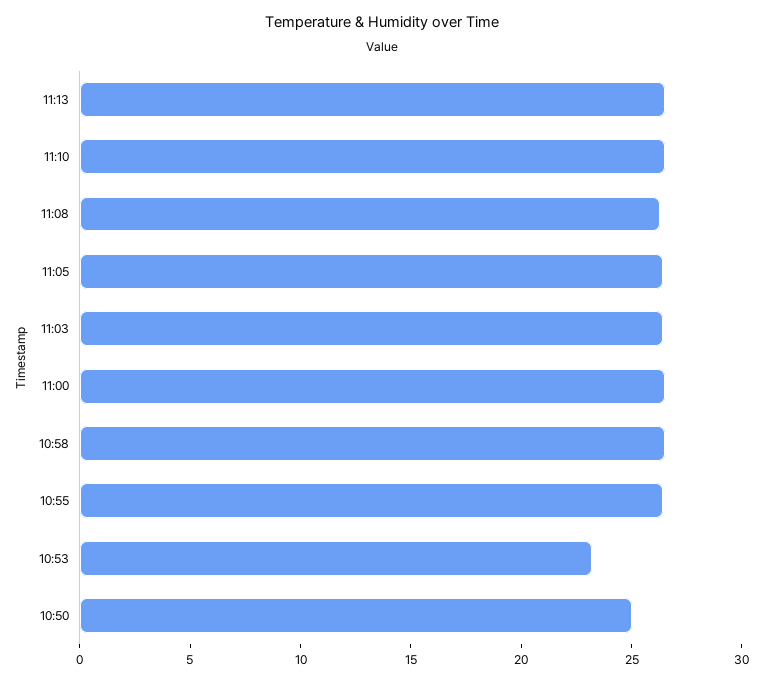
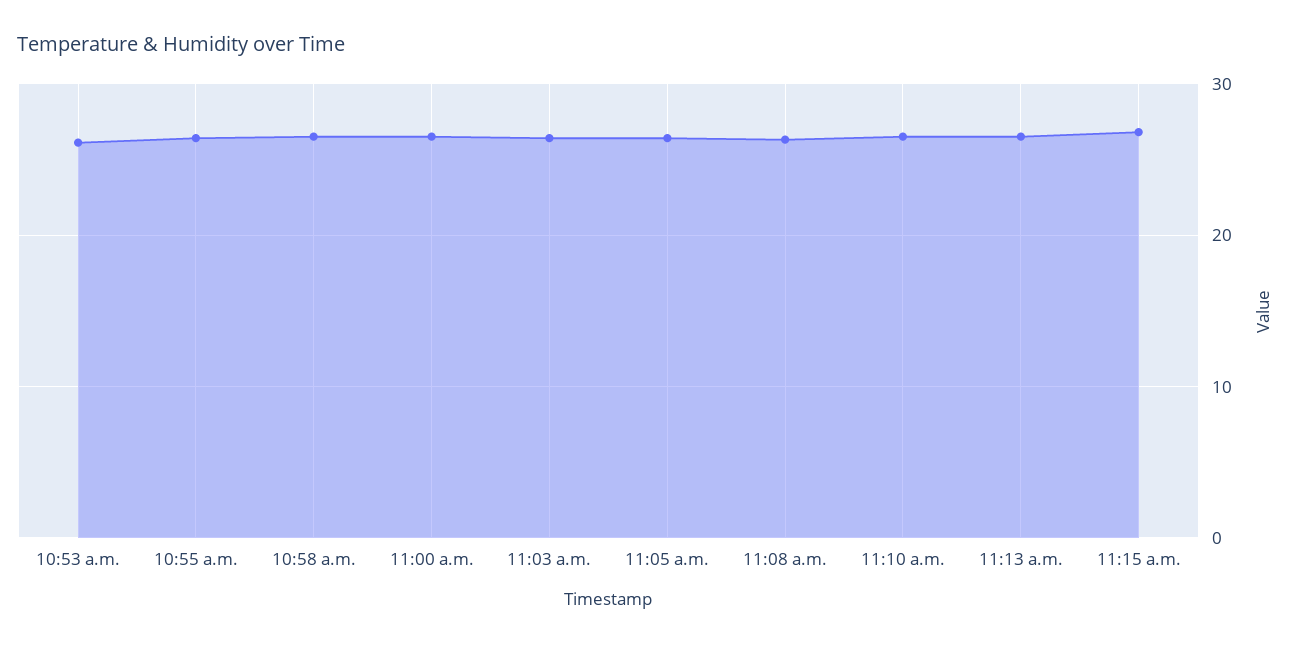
10:53: 23 -> 26
10:50: 25 -> none
11:15 a.m.: none -> 27

